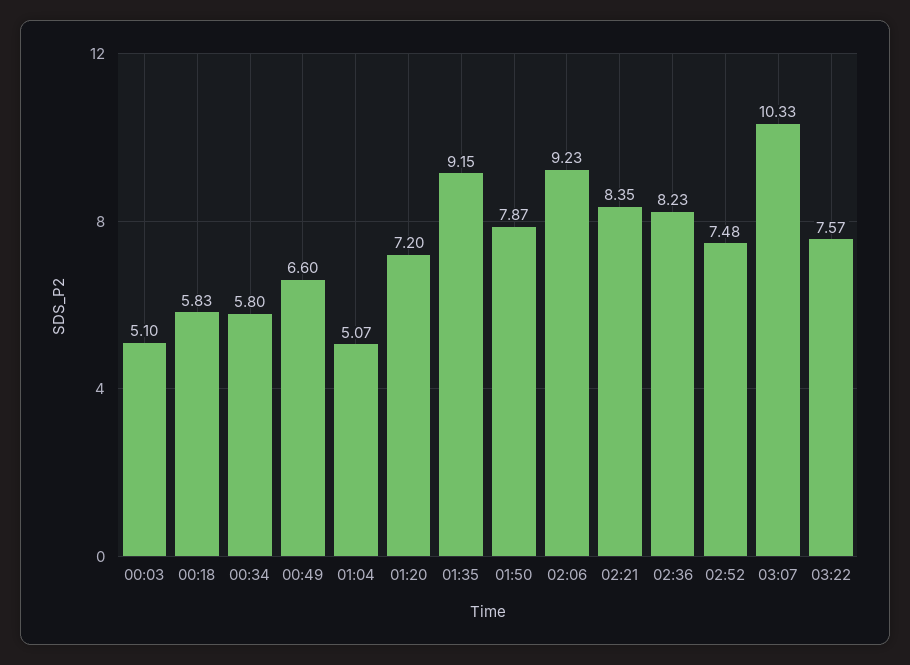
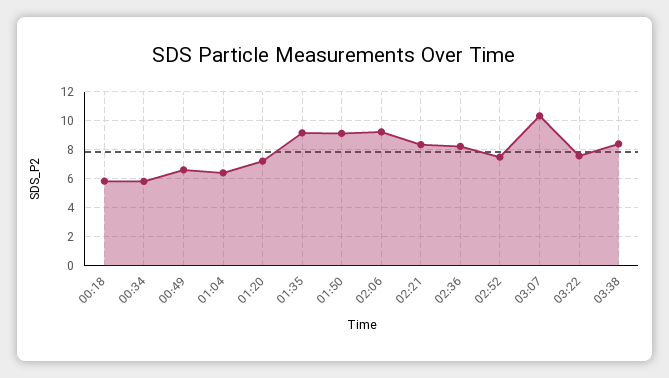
00:03: 5.1 -> none
01:04: 5.07 -> 6.5
01:50: 7.87 -> 9
03:38: none -> 8.5

